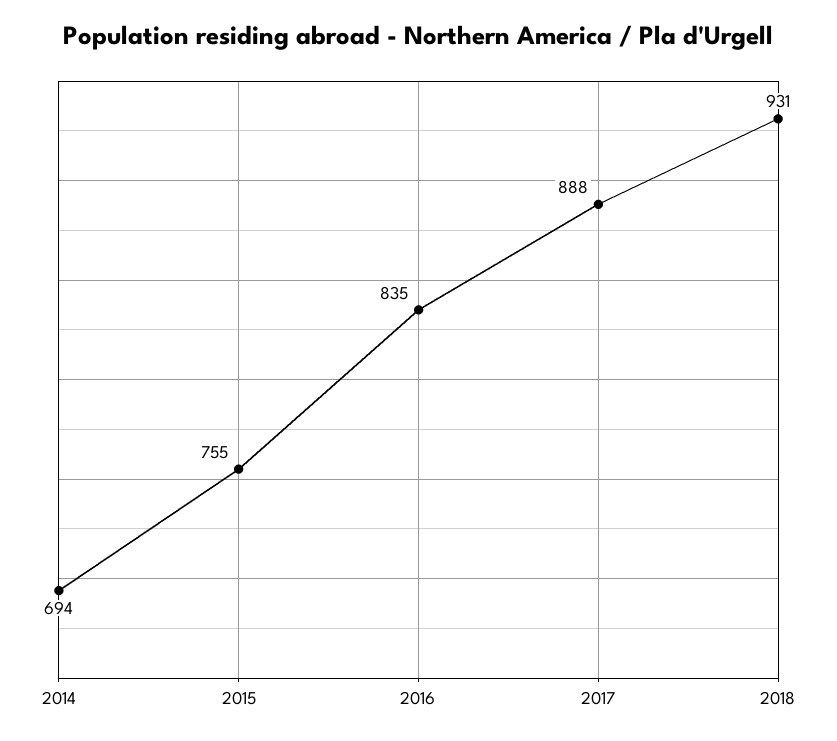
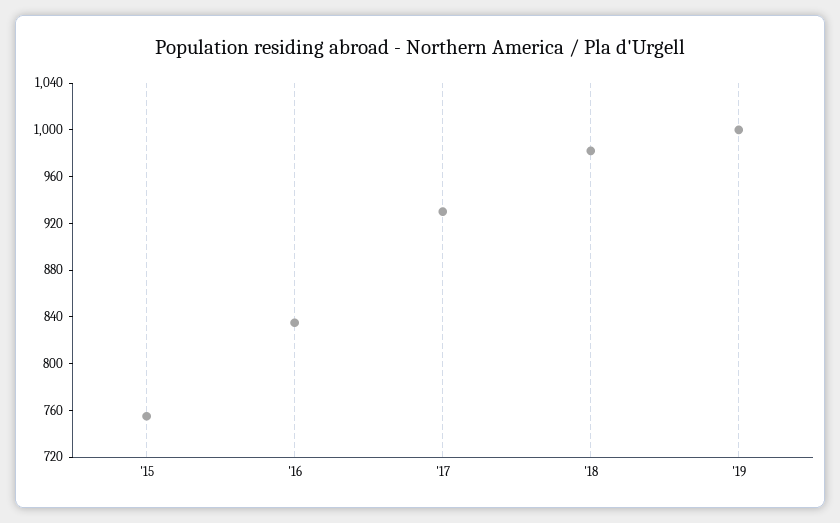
2014: 694 -> none
2017: 888 -> 930
2018: 931 -> 980
'19: none -> 1000

